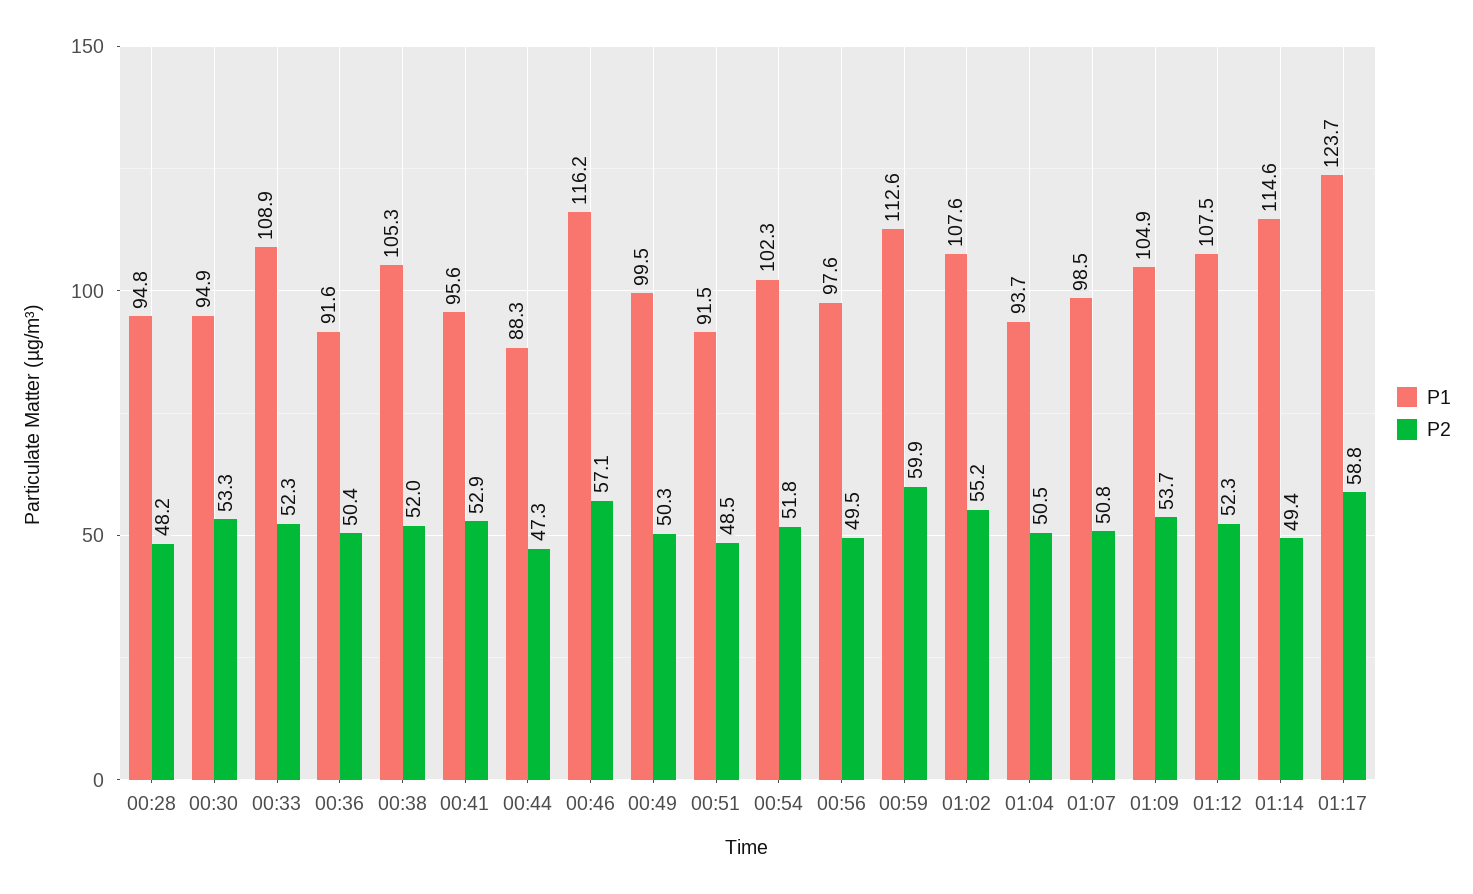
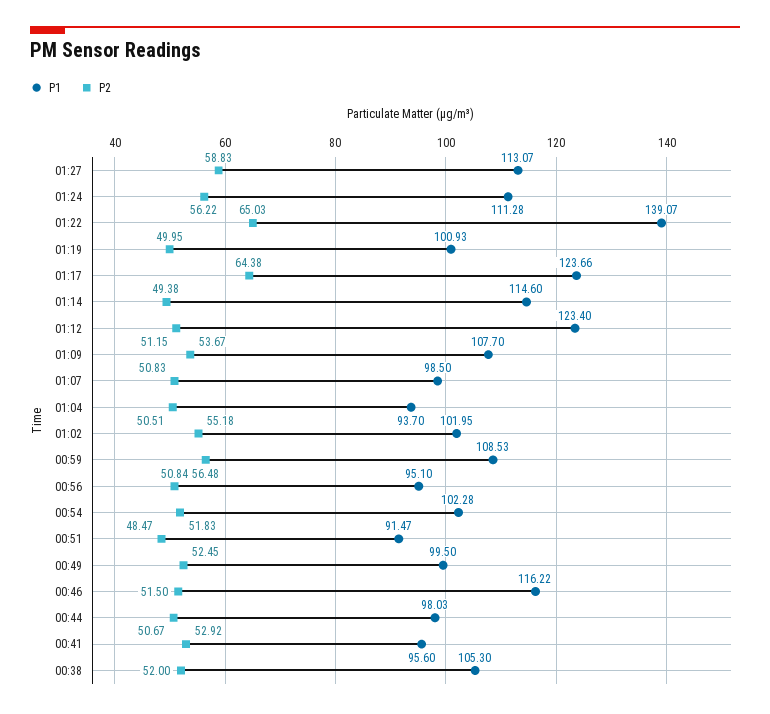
P1, 00:28: 94.8 -> none
P2, 00:28: 48.2 -> none
P1, 00:30: 94.9 -> none
P2, 00:30: 53.3 -> none
P1, 00:33: 108.9 -> none
P2, 00:33: 52.3 -> none
P1, 00:36: 91.6 -> none
P2, 00:36: 50.4 -> none
P1, 00:44: 88.3 -> 98.03
P2, 00:44: 47.3 -> 50.67
P2, 00:46: 57.1 -> 51.5
P2, 00:49: 50.3 -> 52.45
P1, 00:56: 97.6 -> 95.1
P2, 00:56: 49.5 -> 50.84
P1, 00:59: 112.6 -> 108.53
P2, 00:59: 59.9 -> 56.48
P1, 01:02: 107.6 -> 101.95
P1, 01:09: 104.9 -> 107.7
P1, 01:12: 107.5 -> 123.4
P2, 01:12: 52.3 -> 51.15
P2, 01:17: 58.8 -> 64.38
P1, 01:27: none -> 113.07
P2, 01:27: none -> 58.83
P1, 01:24: none -> 111.28
P2, 01:24: none -> 56.22
P1, 01:22: none -> 139.07
P2, 01:22: none -> 65.03
P1, 01:19: none -> 100.93
P2, 01:19: none -> 49.95

